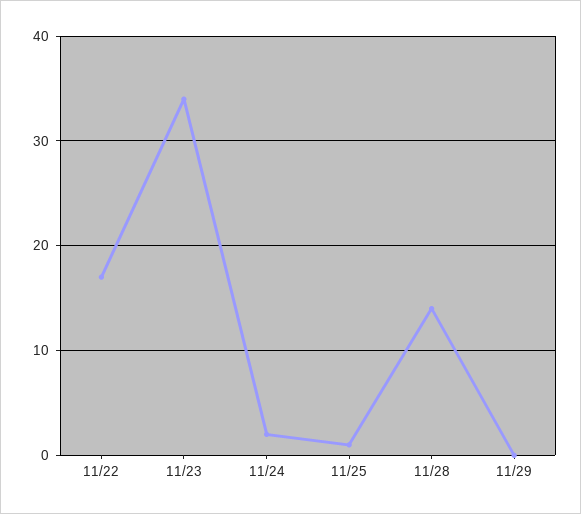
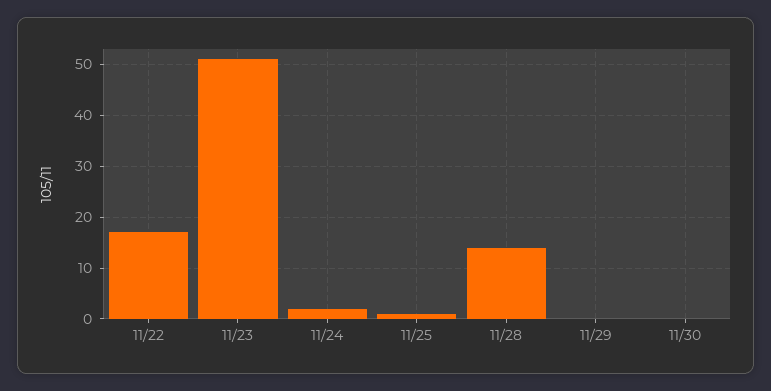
11/23: 34 -> 50
11/30: none -> 0

